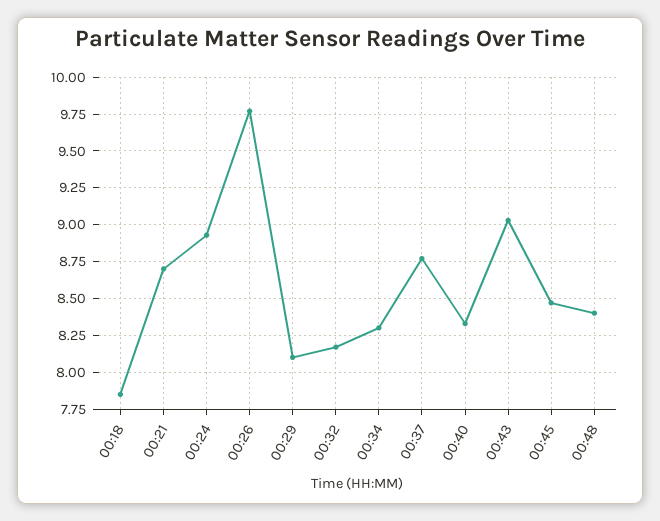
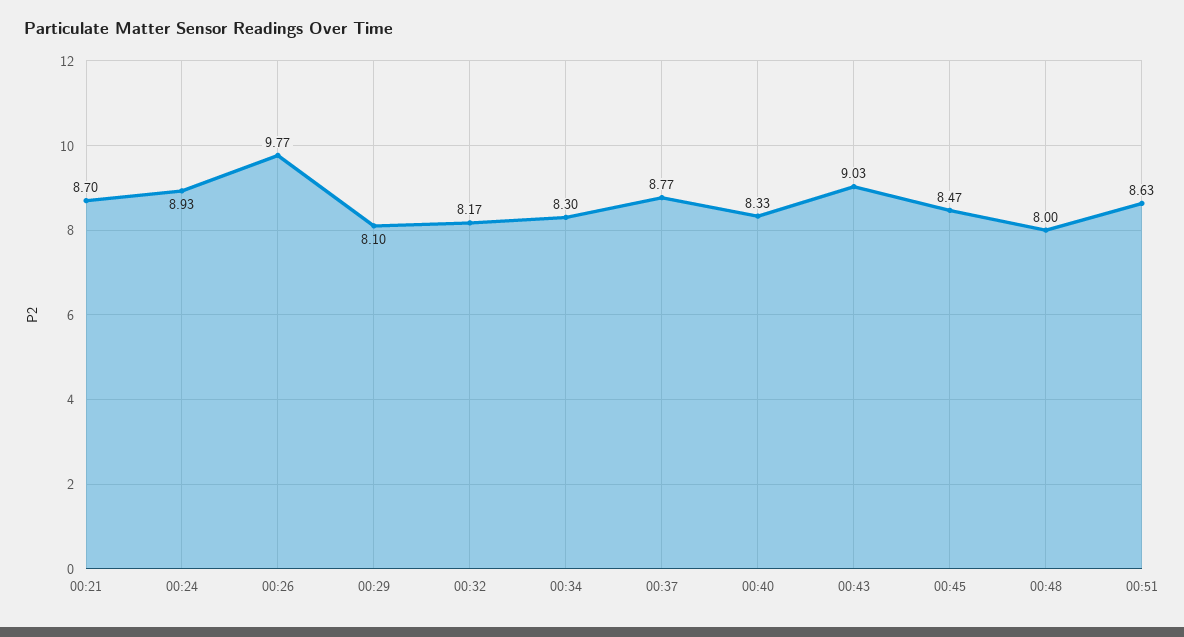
00:18: 7.85 -> none
00:48: 8.4 -> 8
00:51: none -> 8.63

